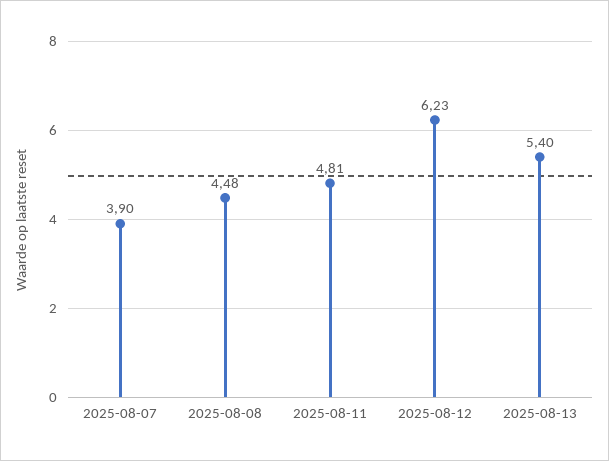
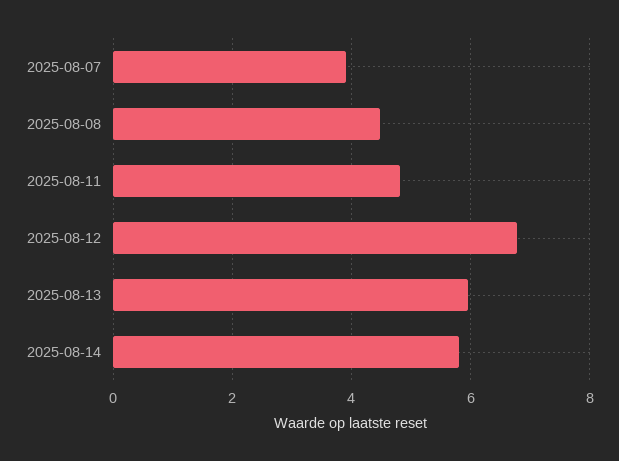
2025-08-12: 6.23 -> 6.8
2025-08-13: 5.4 -> 6
2025-08-14: none -> 5.8

